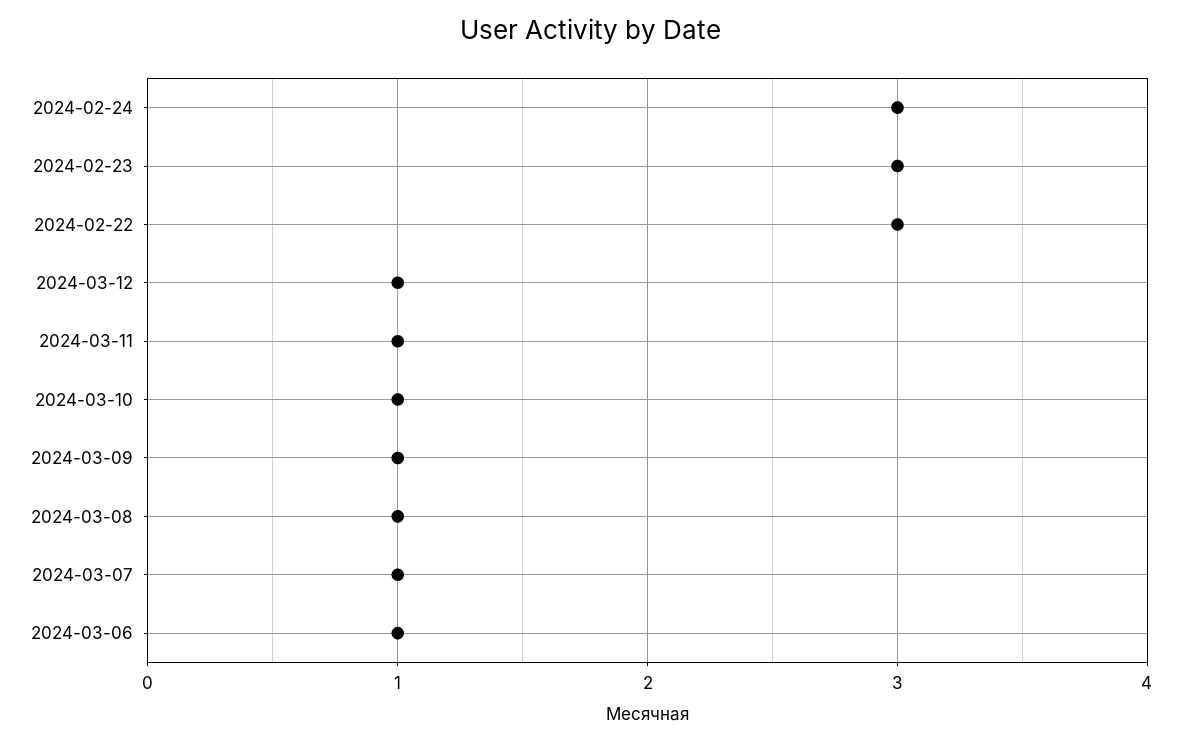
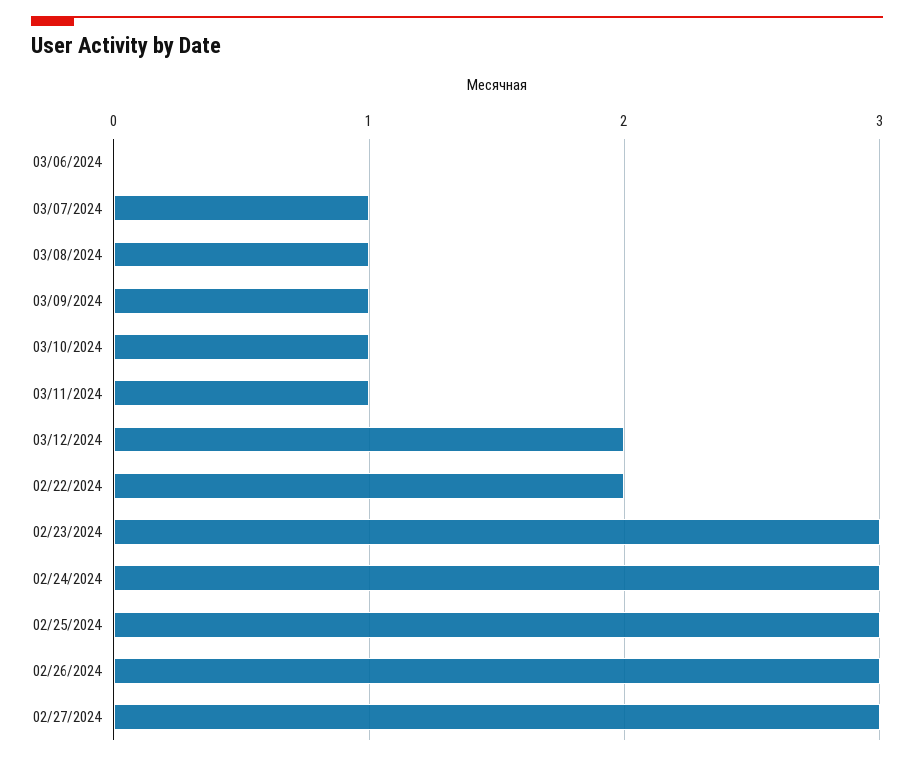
2024-02-22: 3 -> 2
2024-03-12: 1 -> 2
2024-03-06: 1 -> 0
02/25/2024: none -> 3
02/26/2024: none -> 3
02/27/2024: none -> 3

